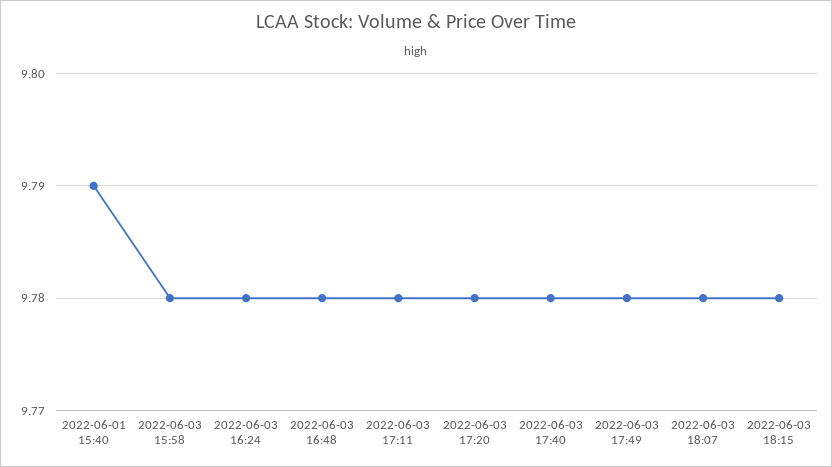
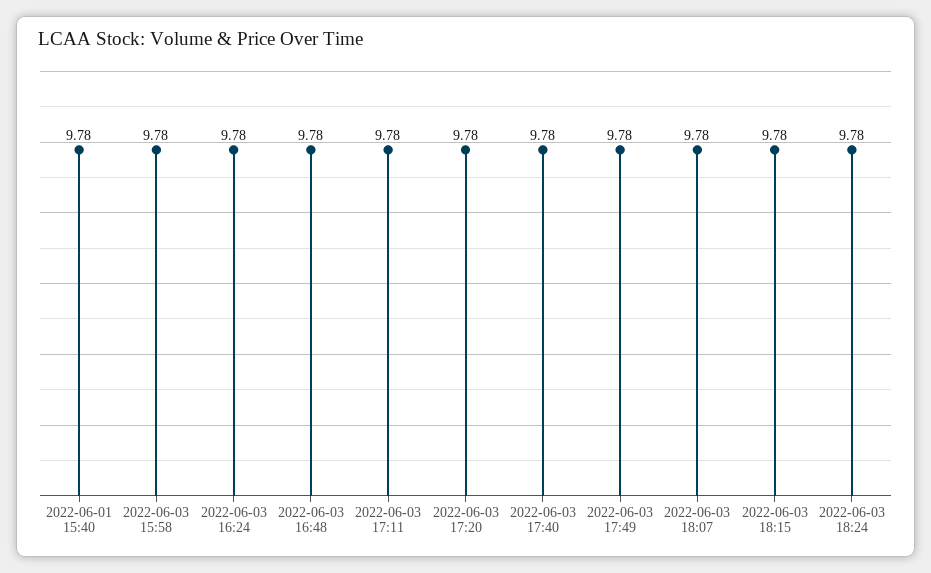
2022-06-01 15:40: 9.79 -> 9.78
2022-06-03 18:24: none -> 9.78

